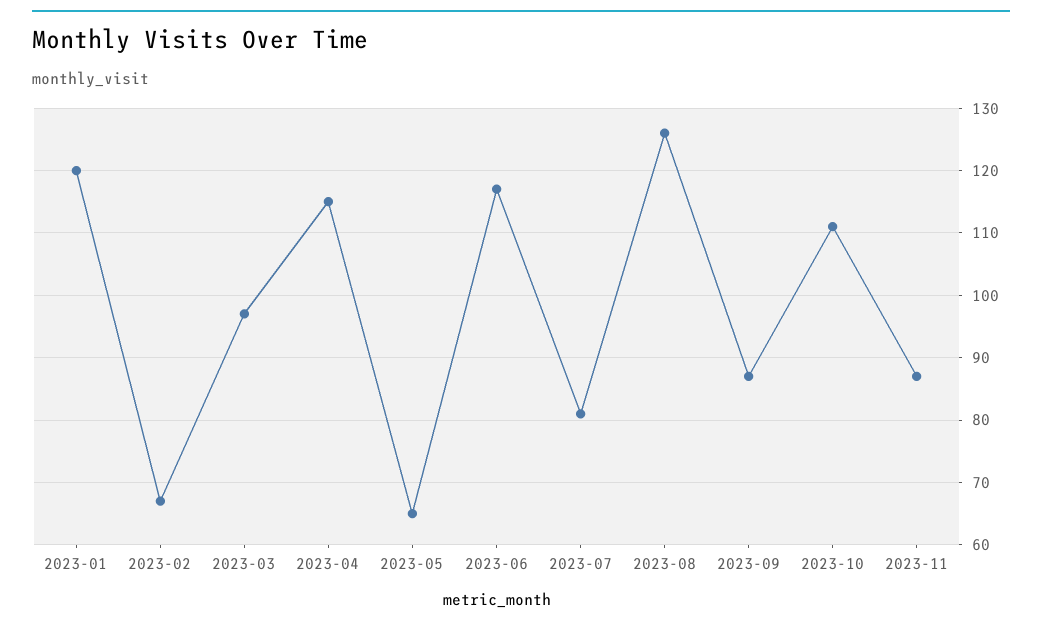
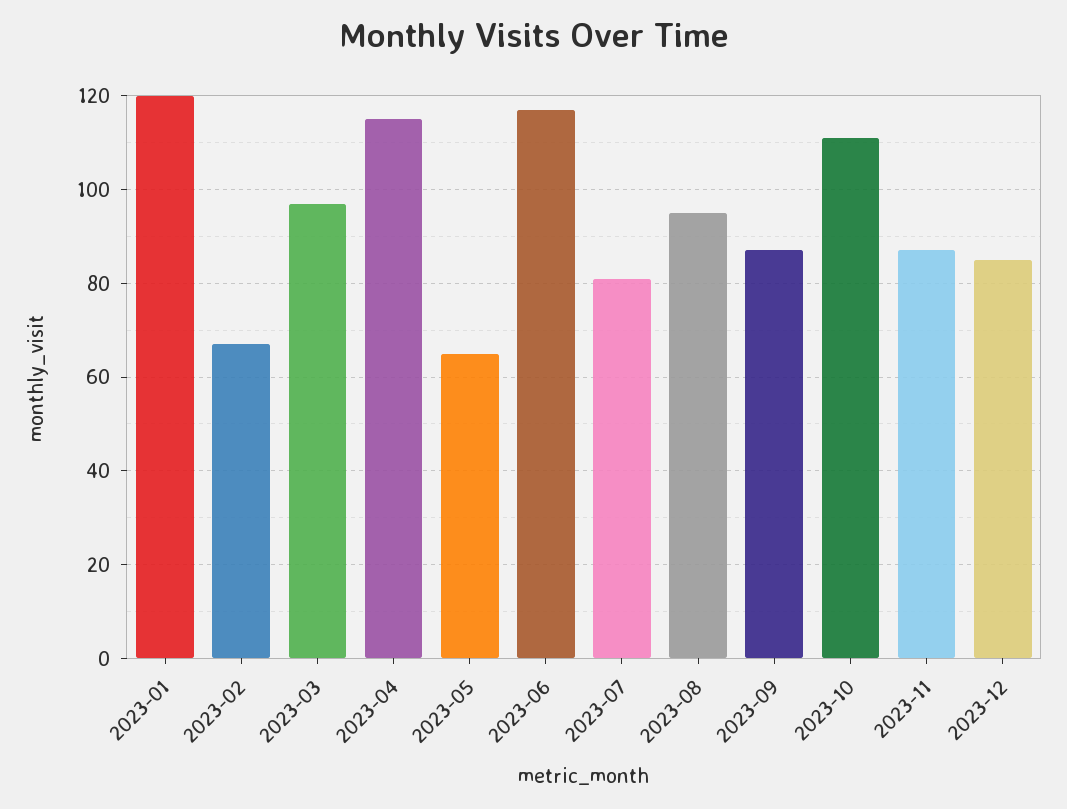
2023-08: 126 -> 95
2023-12: none -> 85

